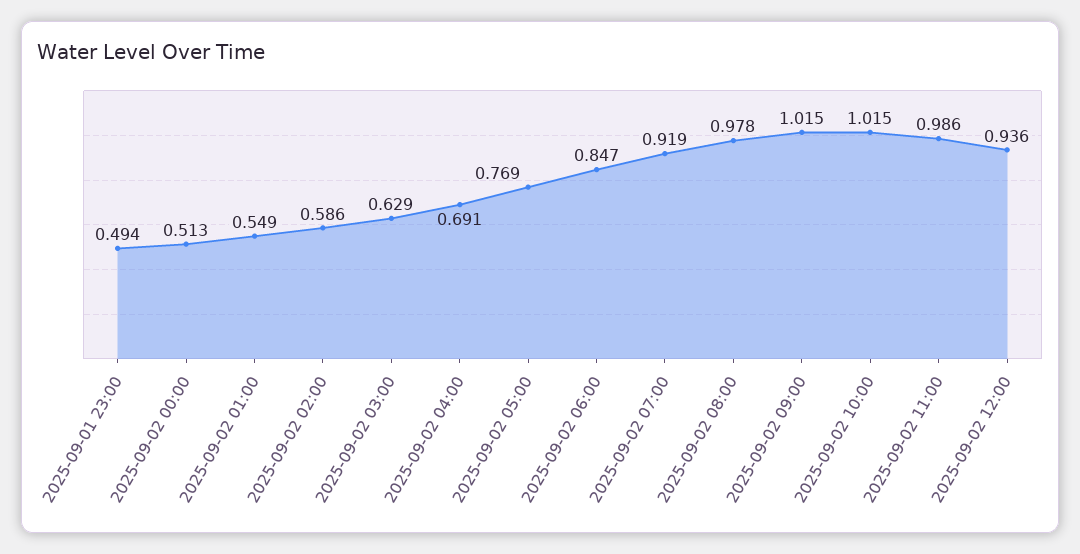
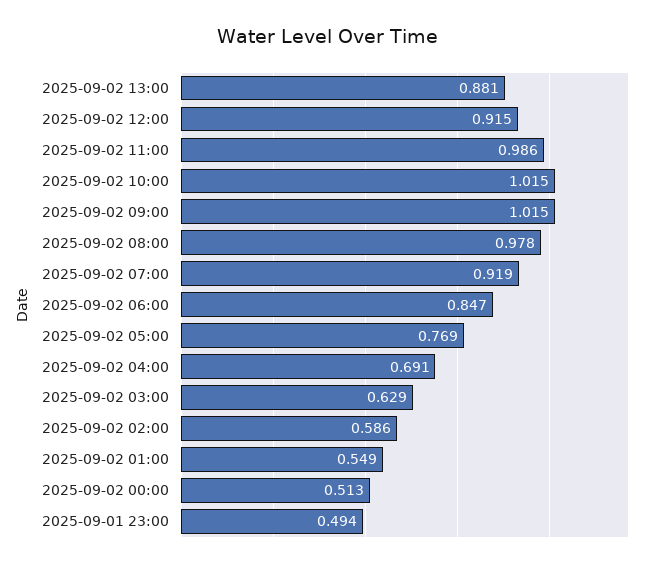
2025-09-02 12:00: 0.936 -> 0.915
2025-09-02 13:00: none -> 0.881

